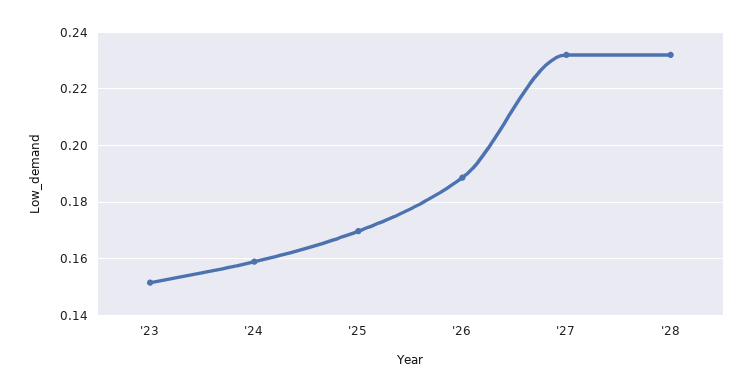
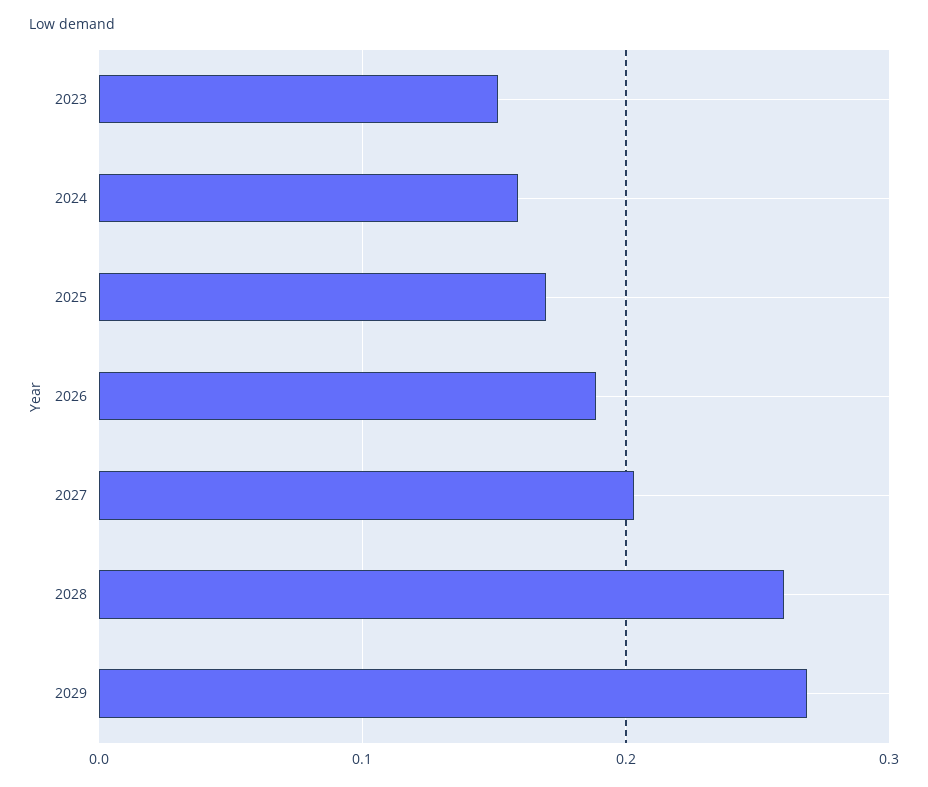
'27: 0.2325 -> 0.2
'28: 0.2325 -> 0.26
2029: none -> 0.27

